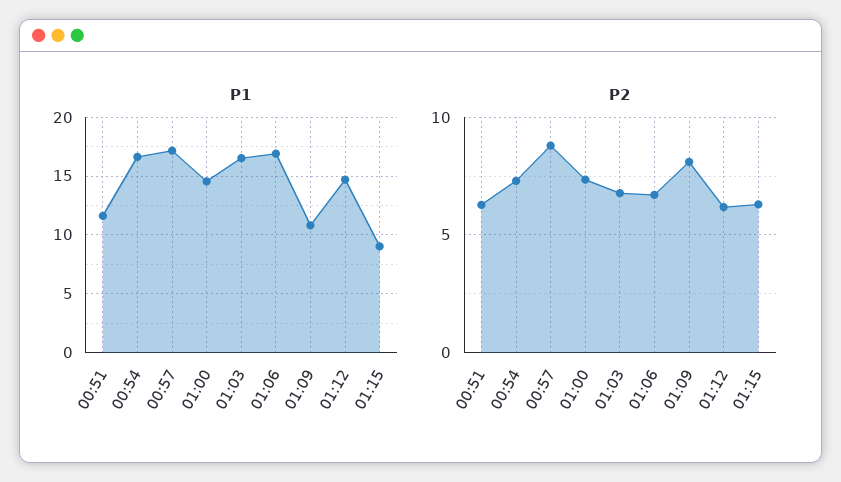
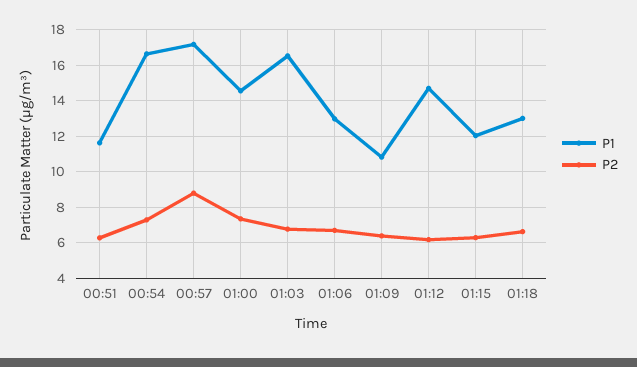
P1, 01:06: 17 -> 13
P1, 01:15: 9 -> 12
P2, 01:09: 8 -> 6.5
P1, 01:18: none -> 13
P2, 01:18: none -> 6.5

